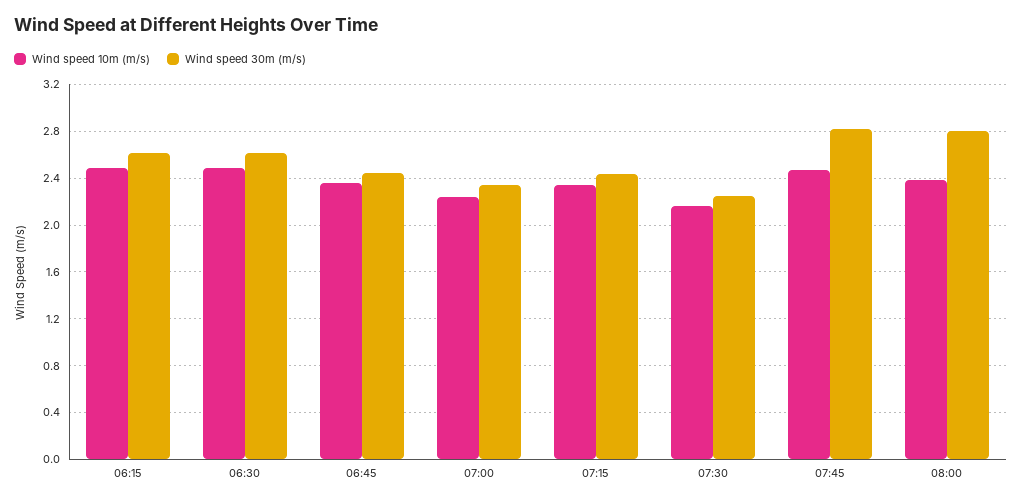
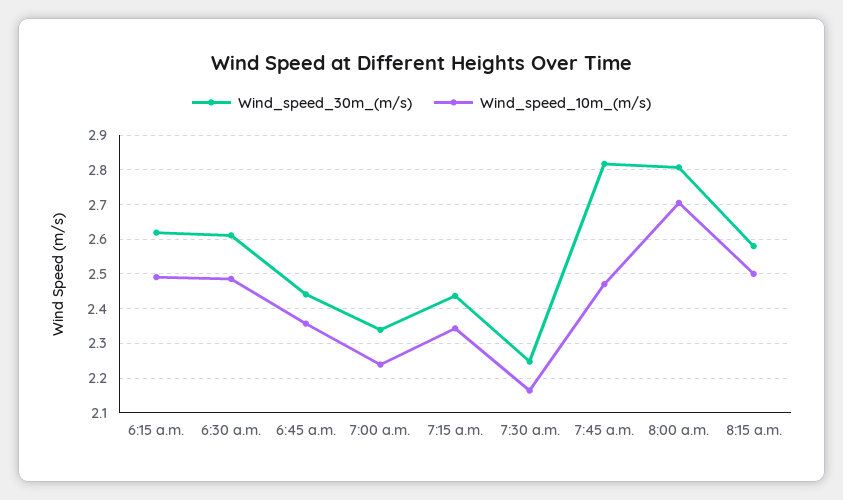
Wind speed 10m (m/s), 08:00: 2.4 -> 2.7
Wind speed 30m (m/s), 8:15 a.m.: none -> 2.58
Wind speed 10m (m/s), 8:15 a.m.: none -> 2.5

